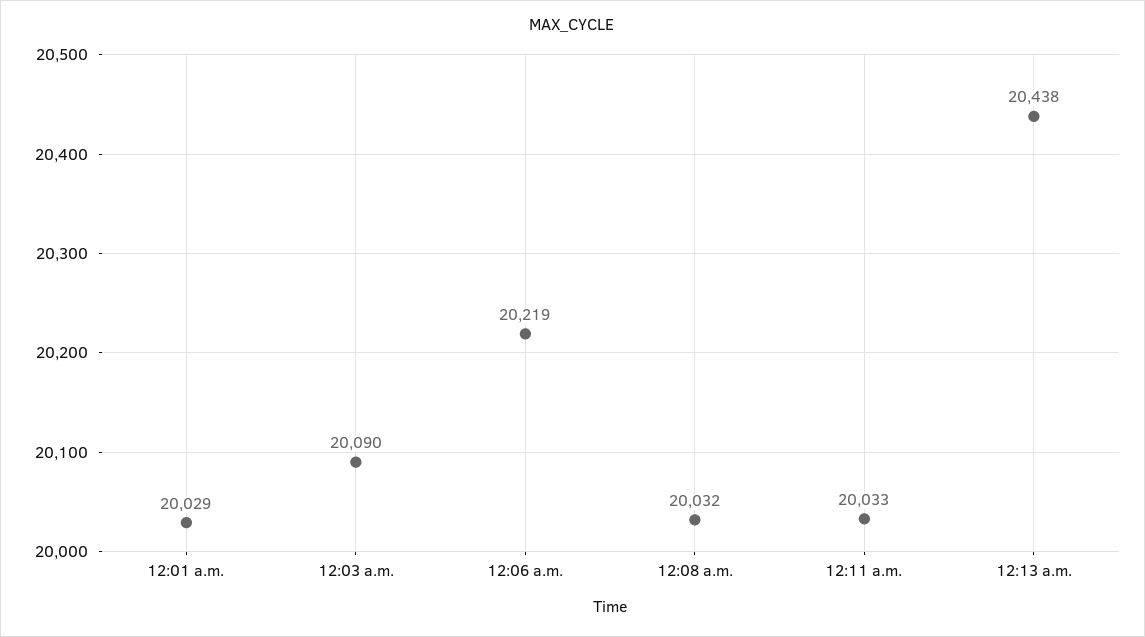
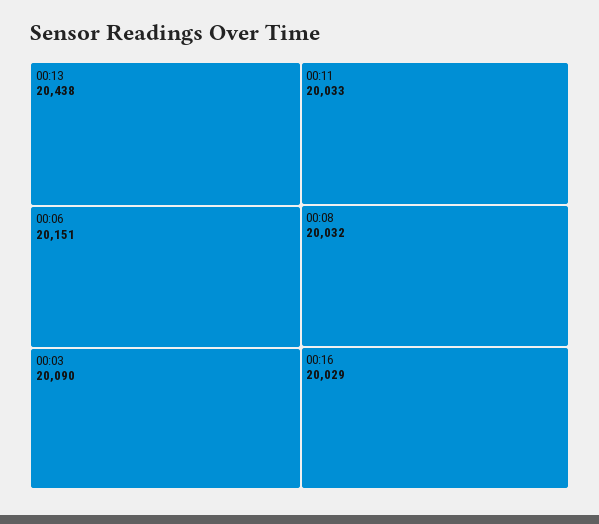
12:01 a.m.: 20029 -> none
12:06 a.m.: 20219 -> 20151
00:16: none -> 20029

